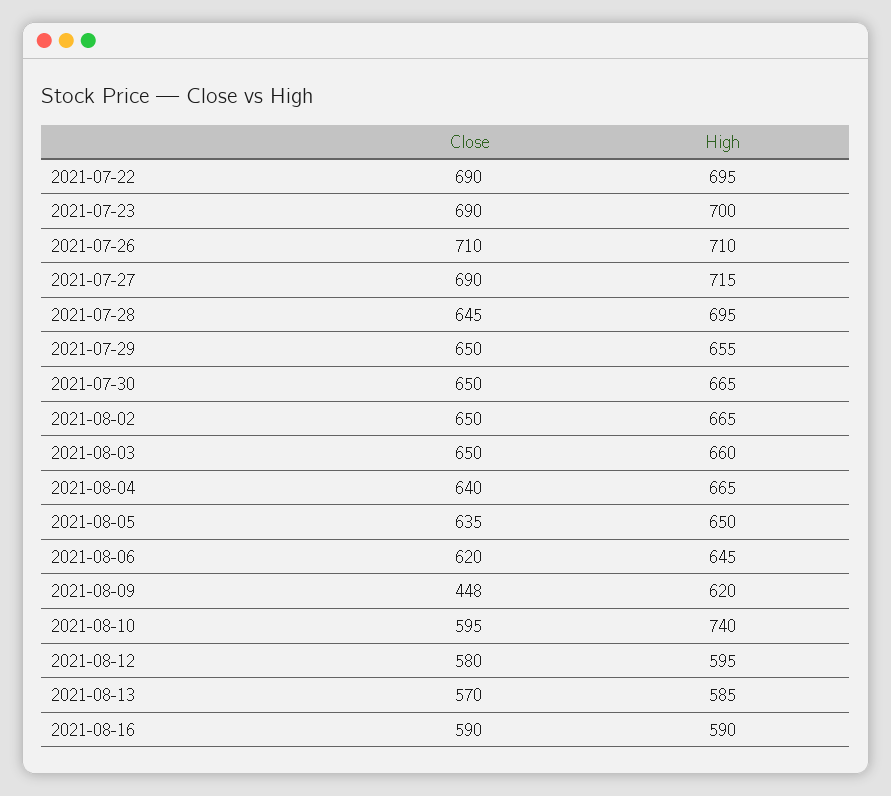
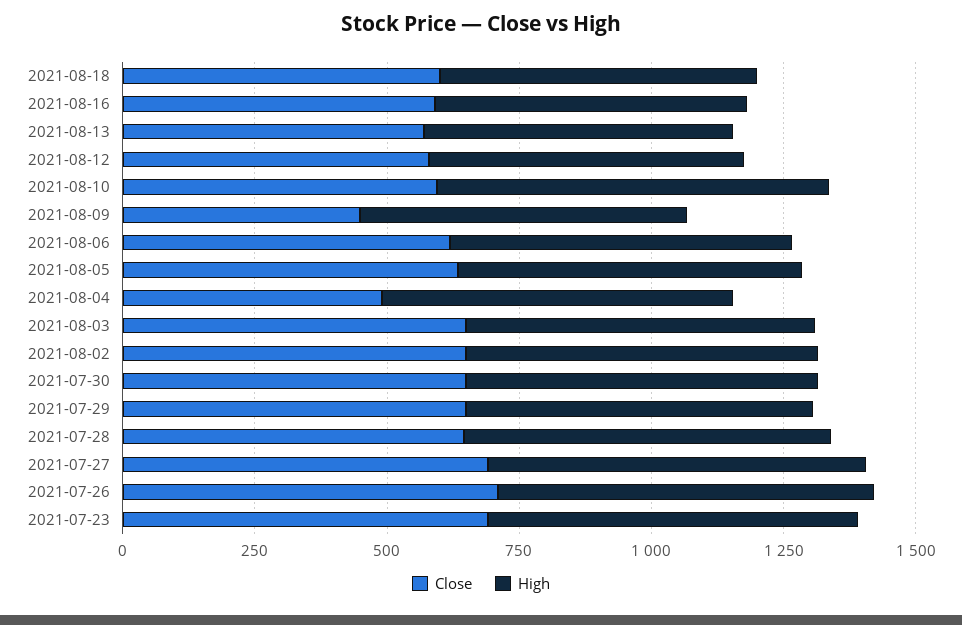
Close, 2021-07-22: 690 -> none
High, 2021-07-22: 695 -> none
Close, 2021-08-04: 640 -> 500
Close, 2021-08-18: none -> 600
High, 2021-08-18: none -> 600

